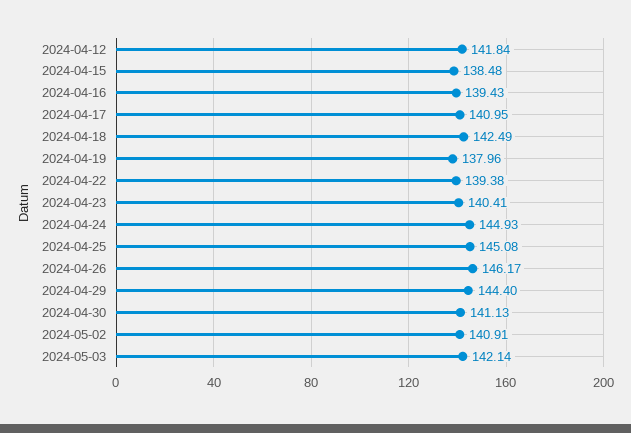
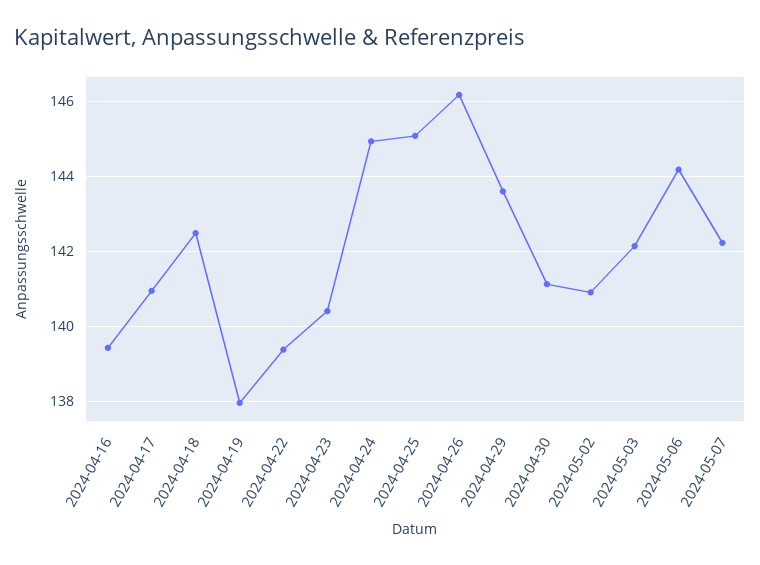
2024-04-12: 141.84 -> none
2024-04-15: 138.48 -> none
2024-04-29: 144.4 -> 143.6
2024-05-06: none -> 144.2
2024-05-07: none -> 142.2

